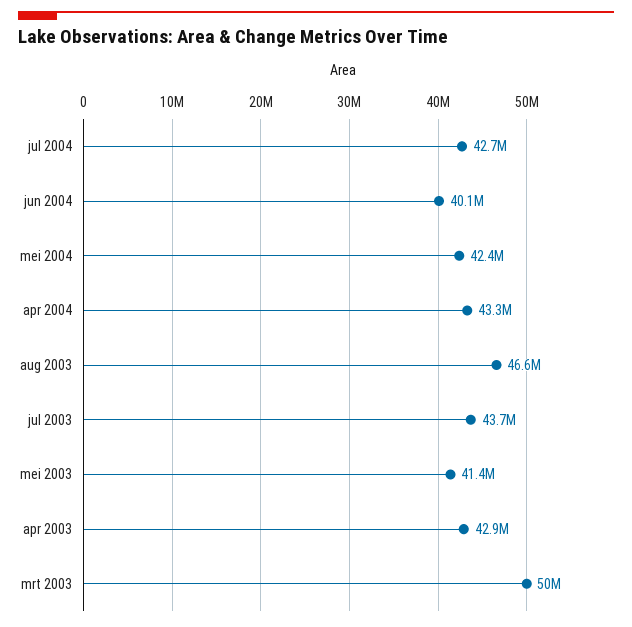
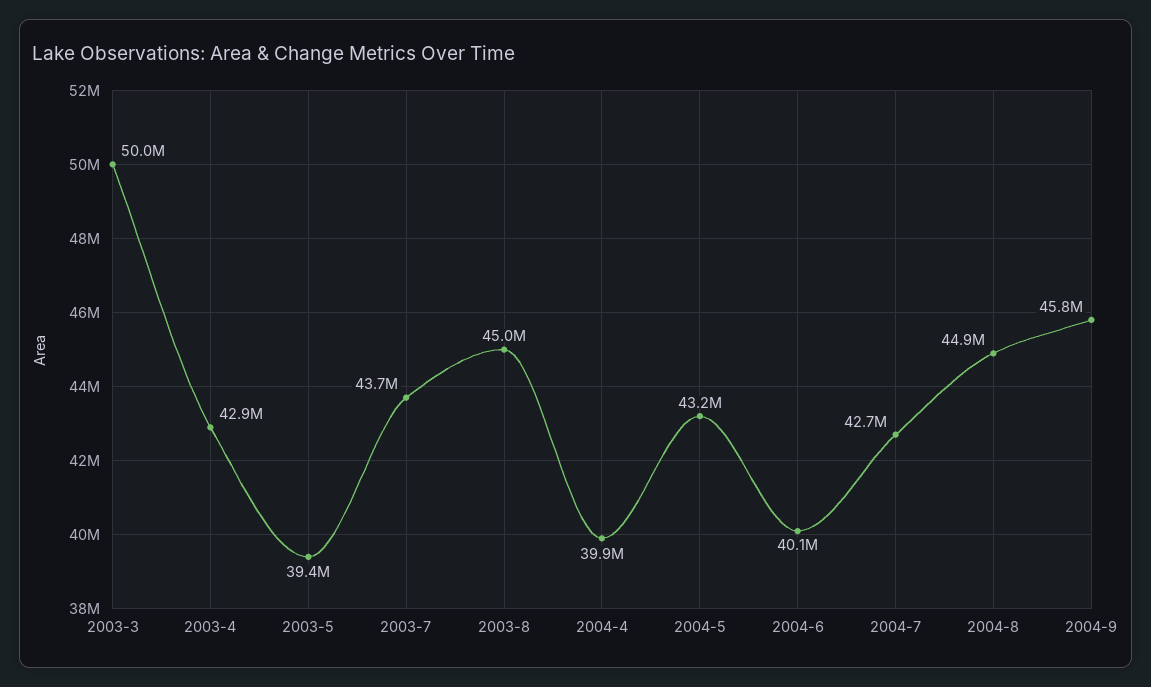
mei 2004: 42400000 -> 43200000
apr 2004: 43300000 -> 39900000
aug 2003: 46600000 -> 45000000
mei 2003: 41400000 -> 39400000
2004-8: none -> 44900000
2004-9: none -> 45800000

